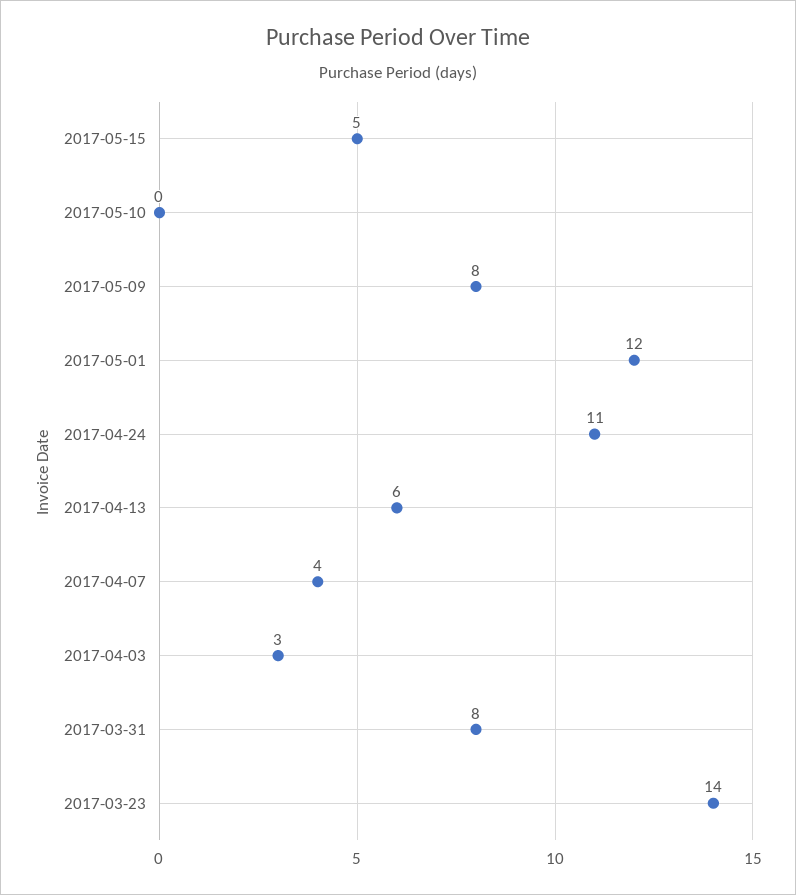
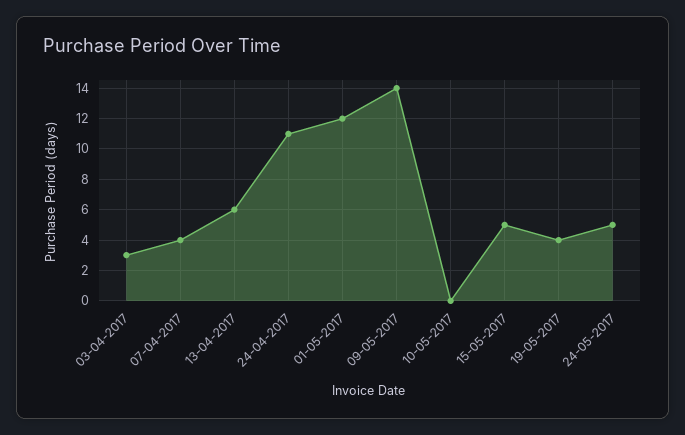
2017-05-09: 8 -> 14
2017-03-31: 8 -> none
2017-03-23: 14 -> none
19-05-2017: none -> 4
24-05-2017: none -> 5

